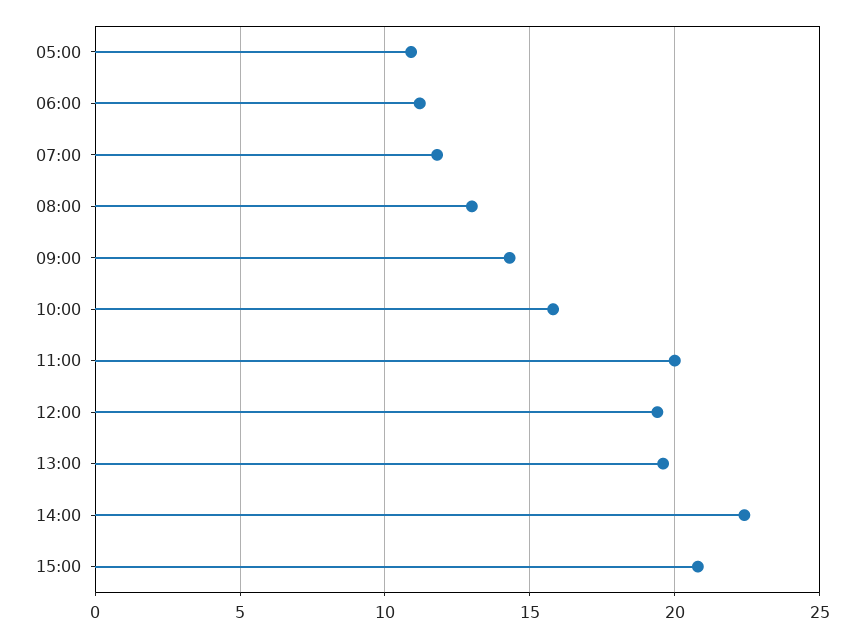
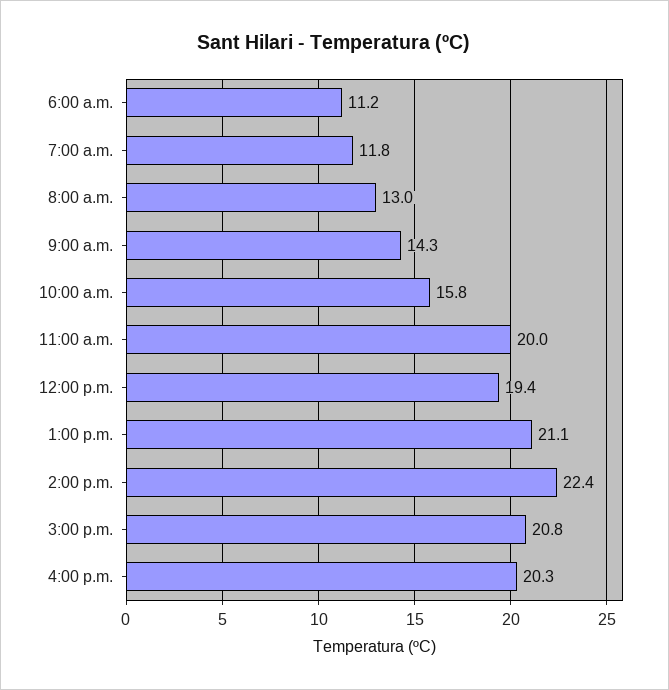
05:00: 11 -> none
13:00: 19.5 -> 21.1
4:00 p.m.: none -> 20.3

